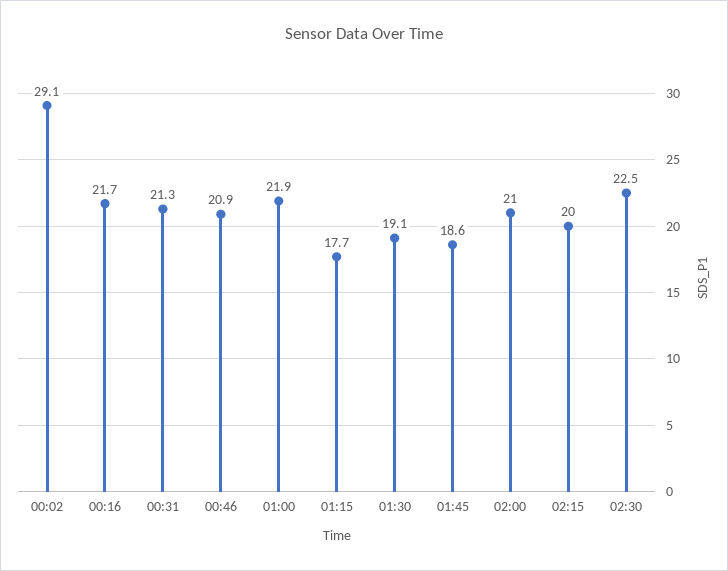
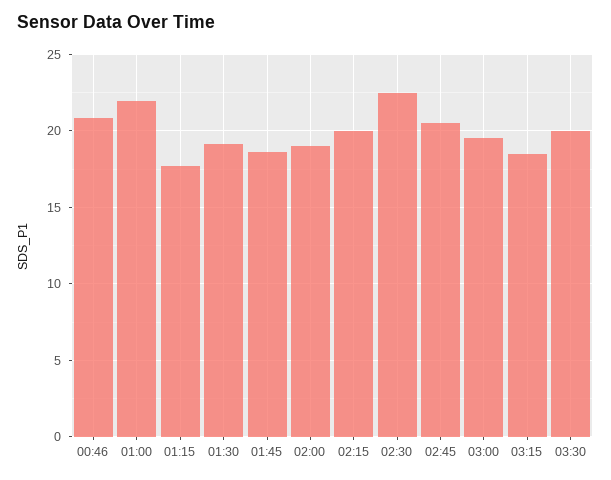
00:02: 29.1 -> none
00:16: 21.7 -> none
00:31: 21.3 -> none
02:00: 21 -> 19
02:45: none -> 20.5
03:00: none -> 19.5
03:15: none -> 18.5
03:30: none -> 20

